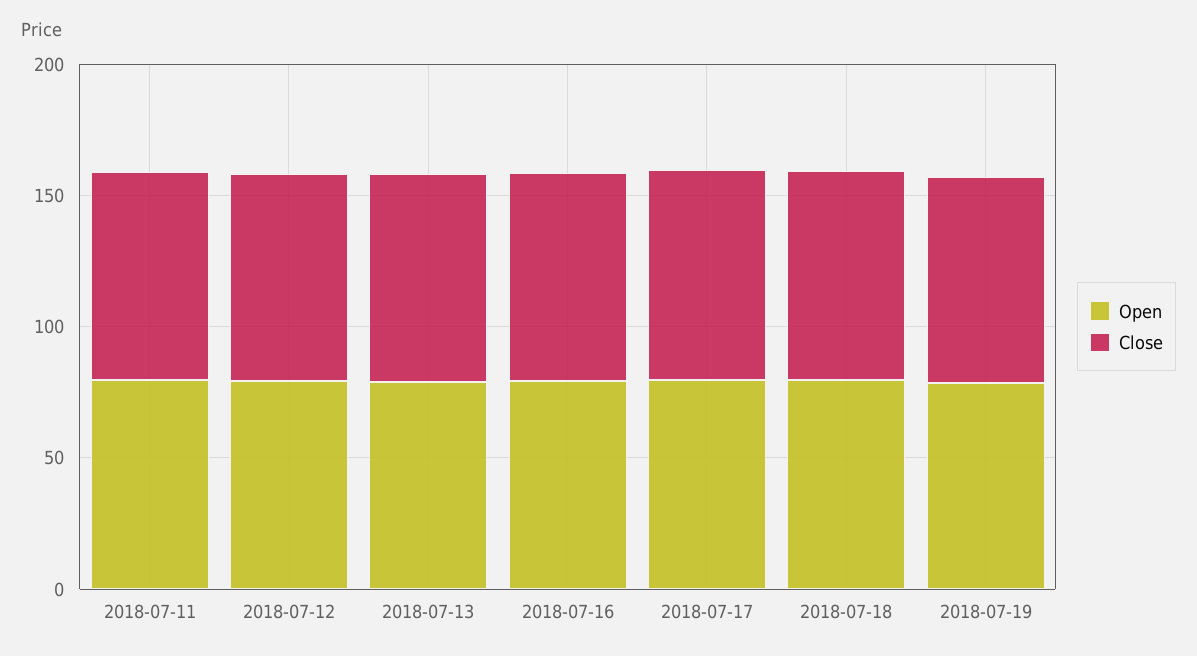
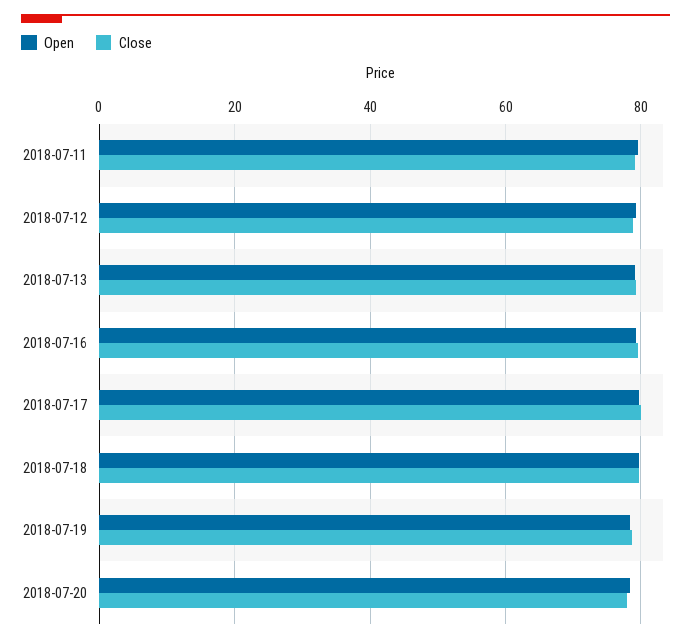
Open, 2018-07-20: none -> 78
Close, 2018-07-20: none -> 78

